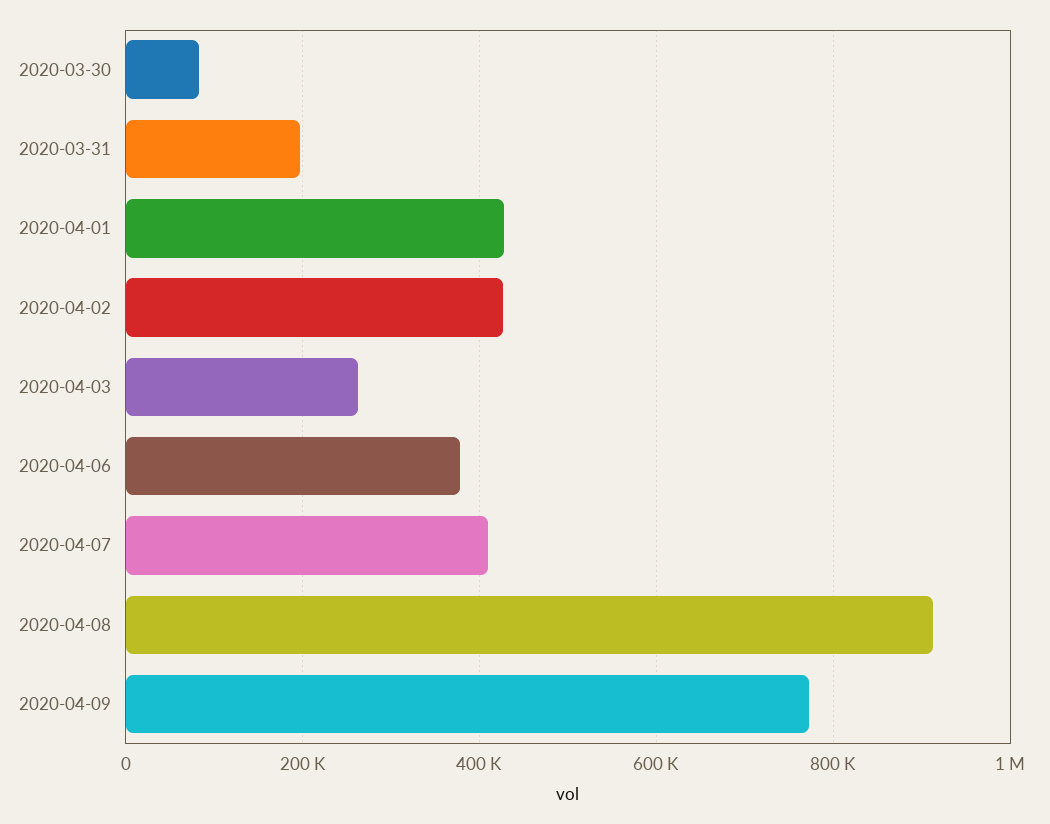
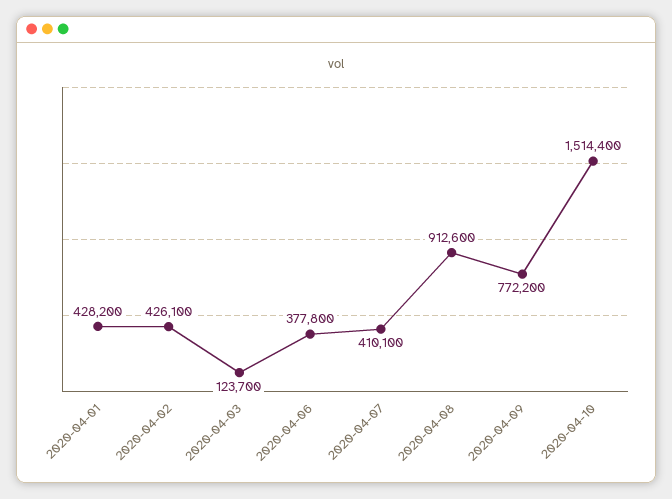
2020-03-30: 80000 -> none
2020-03-31: 200000 -> none
2020-04-03: 260000 -> 123700
2020-04-10: none -> 1514400

